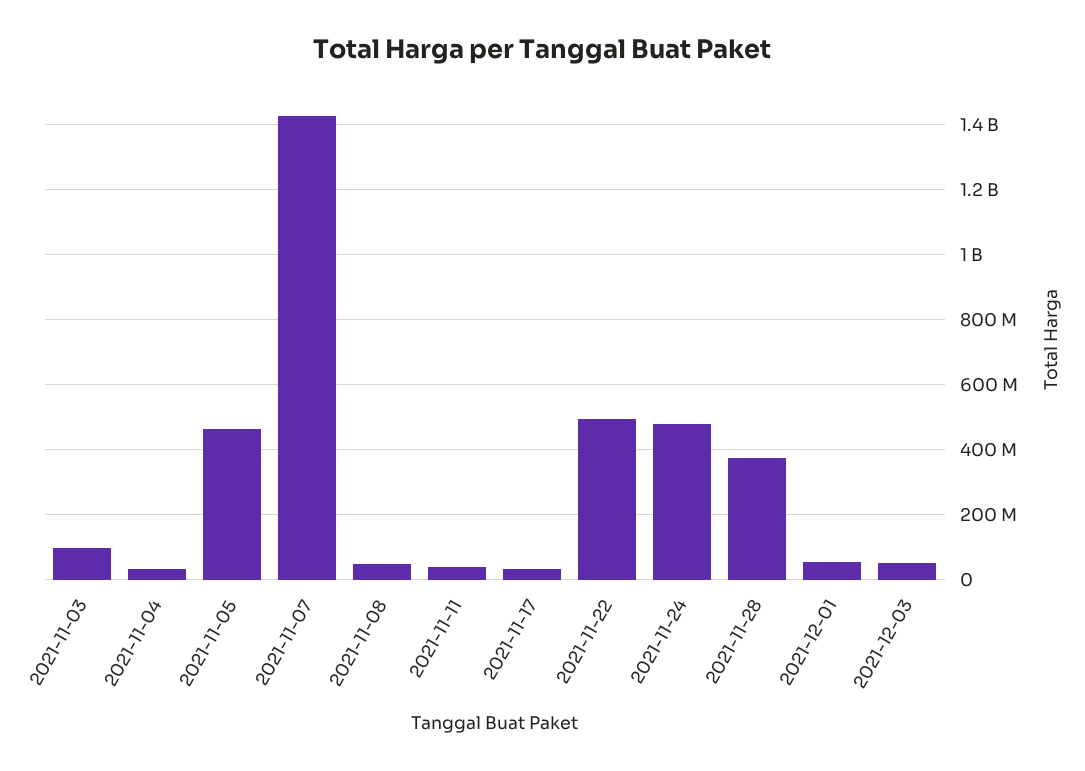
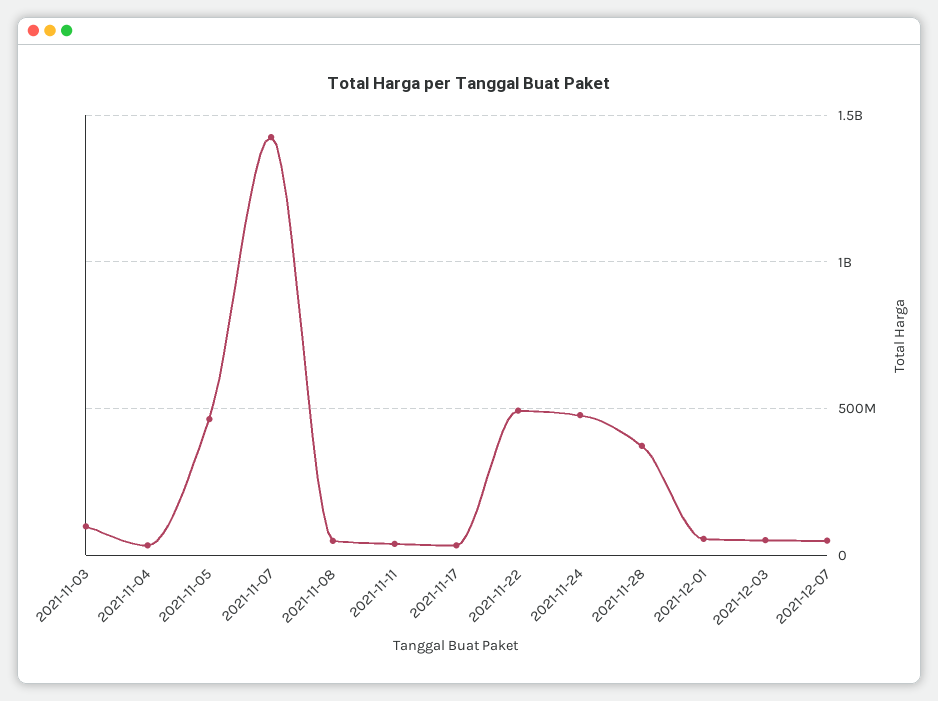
2021-12-07: none -> 50000000

